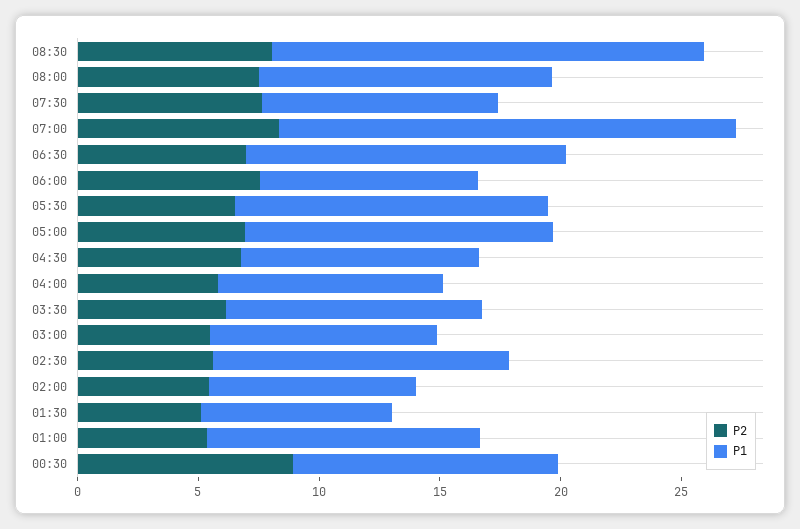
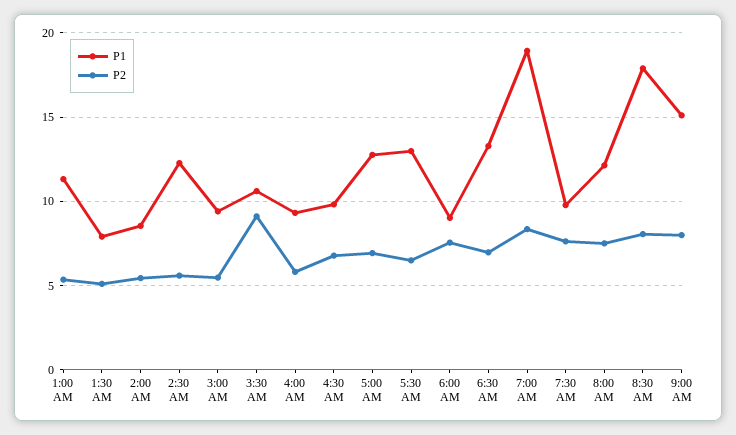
P2, 03:30: 6 -> 9
P2, 00:30: 9 -> none
P1, 00:30: 11 -> none
P1, 9:00 AM: none -> 15
P2, 9:00 AM: none -> 8

